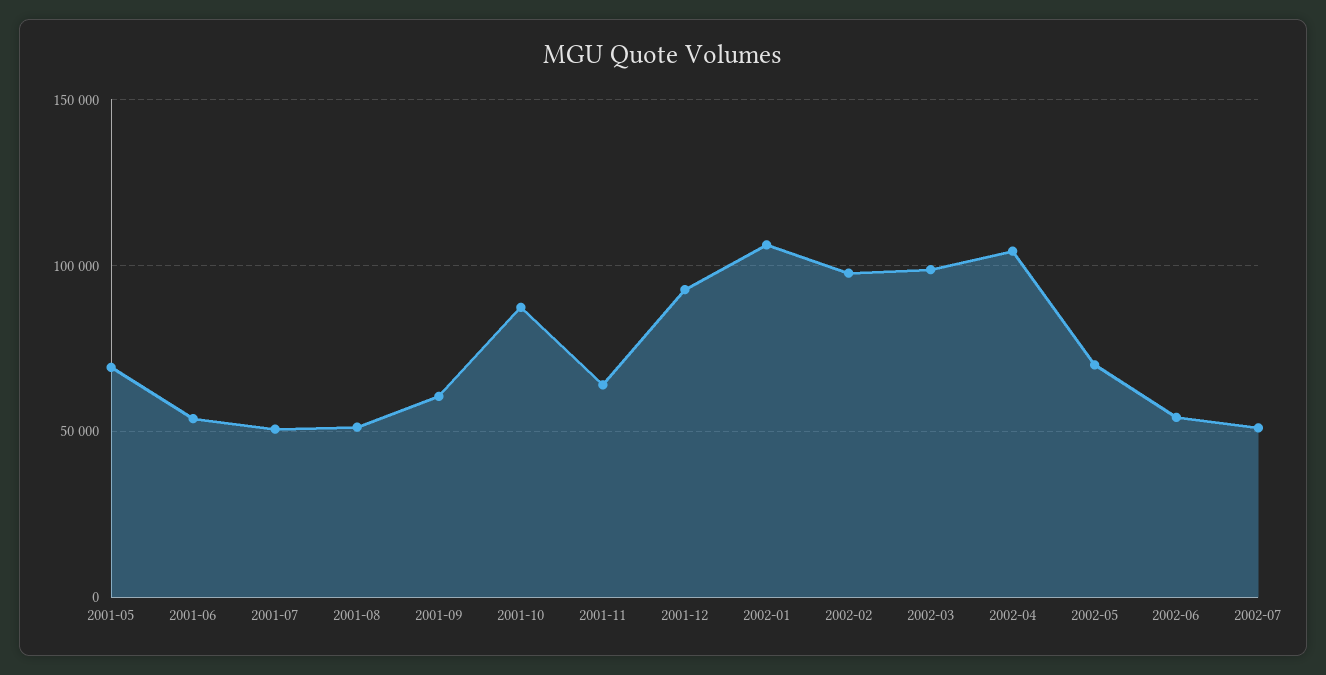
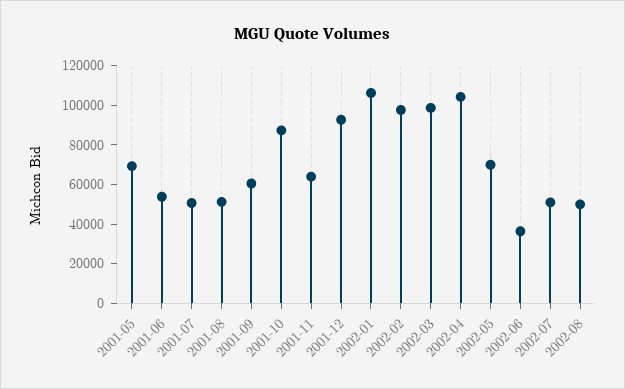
2002-06: 55000 -> 35000
2002-08: none -> 50000

